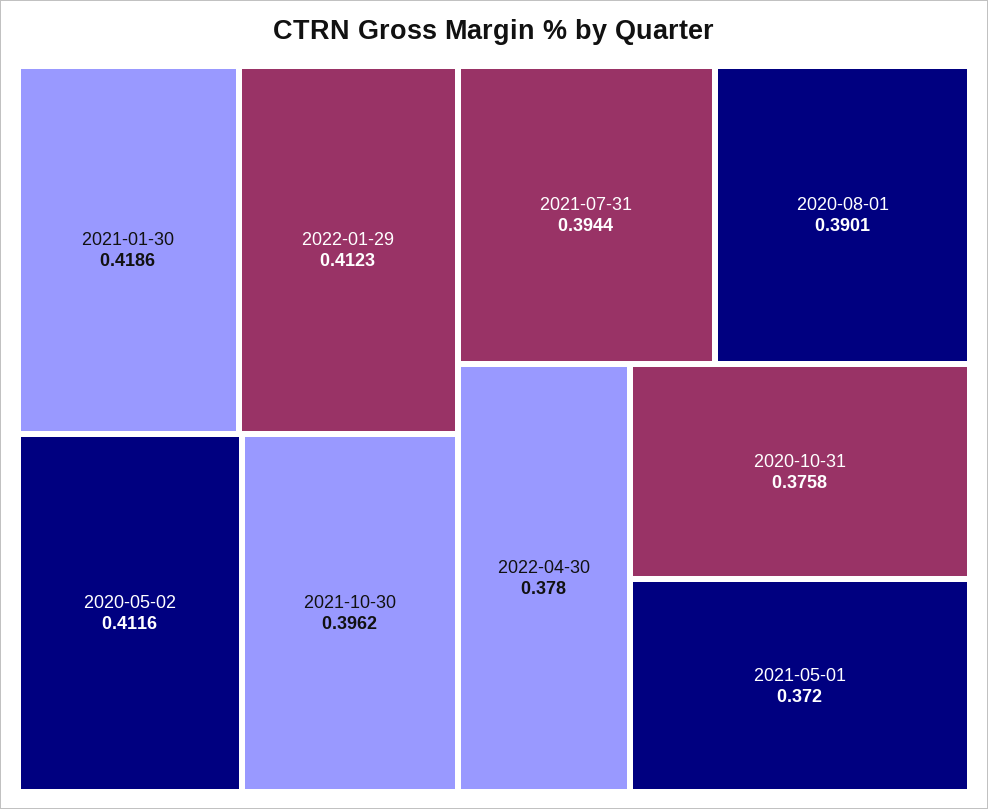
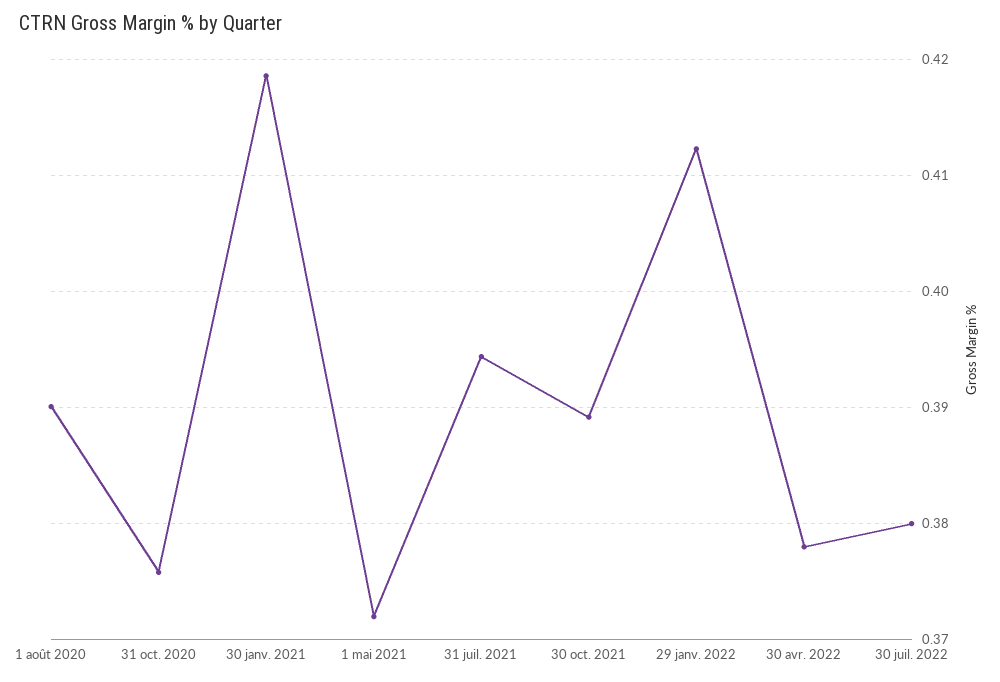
2020-05-02: 0.4116 -> none
2021-10-30: 0.3962 -> 0.389
30 juil. 2022: none -> 0.38

